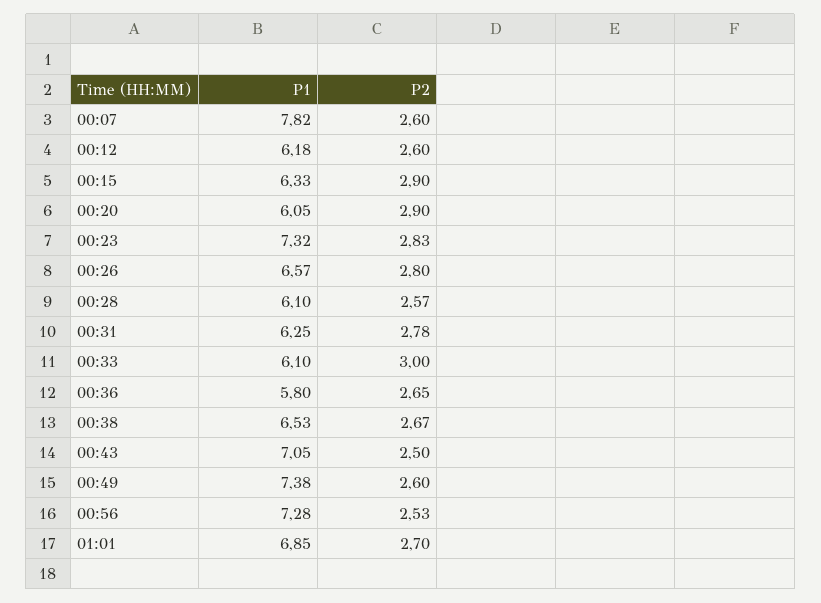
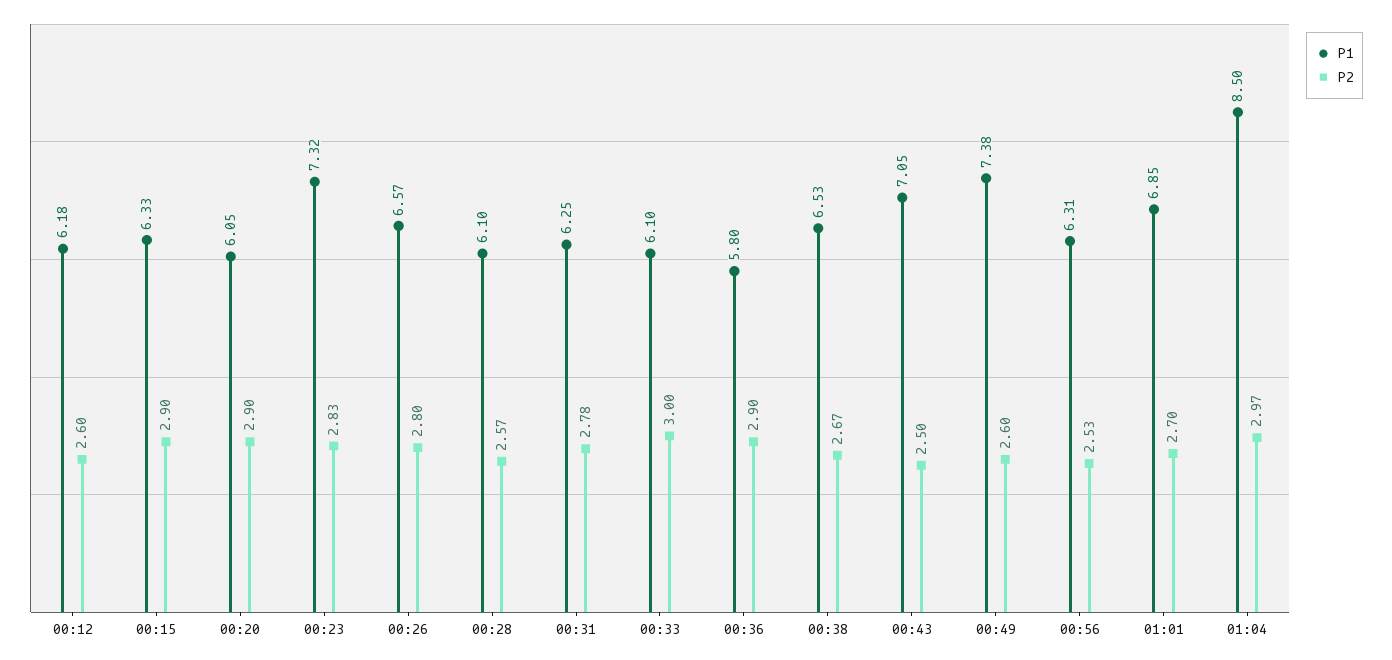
P1, 00:07: 7.82 -> none
P2, 00:07: 2.6 -> none
P2, 00:36: 2.65 -> 2.9
P1, 00:56: 7.28 -> 6.31
P1, 01:04: none -> 8.5
P2, 01:04: none -> 2.97

